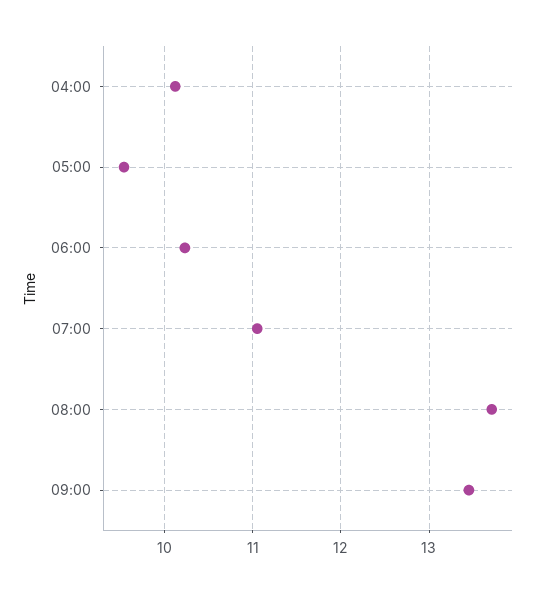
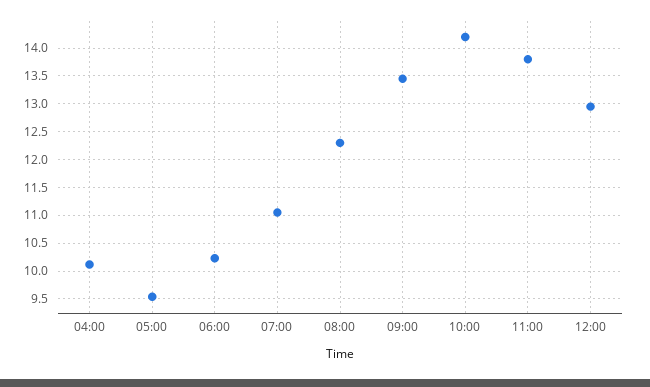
08:00: 13.7 -> 12.25
10:00: none -> 14.25
11:00: none -> 13.75
12:00: none -> 13

